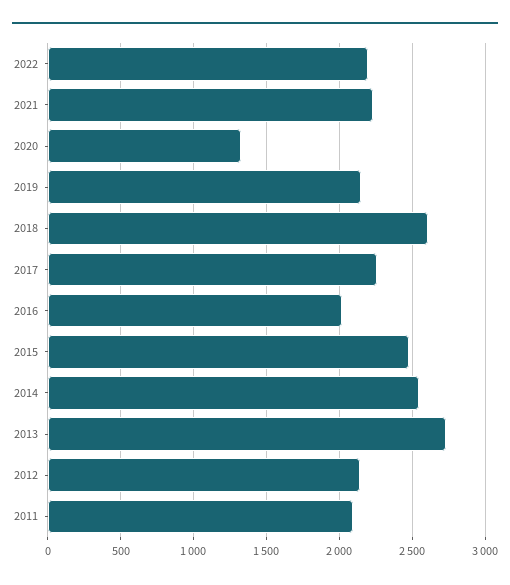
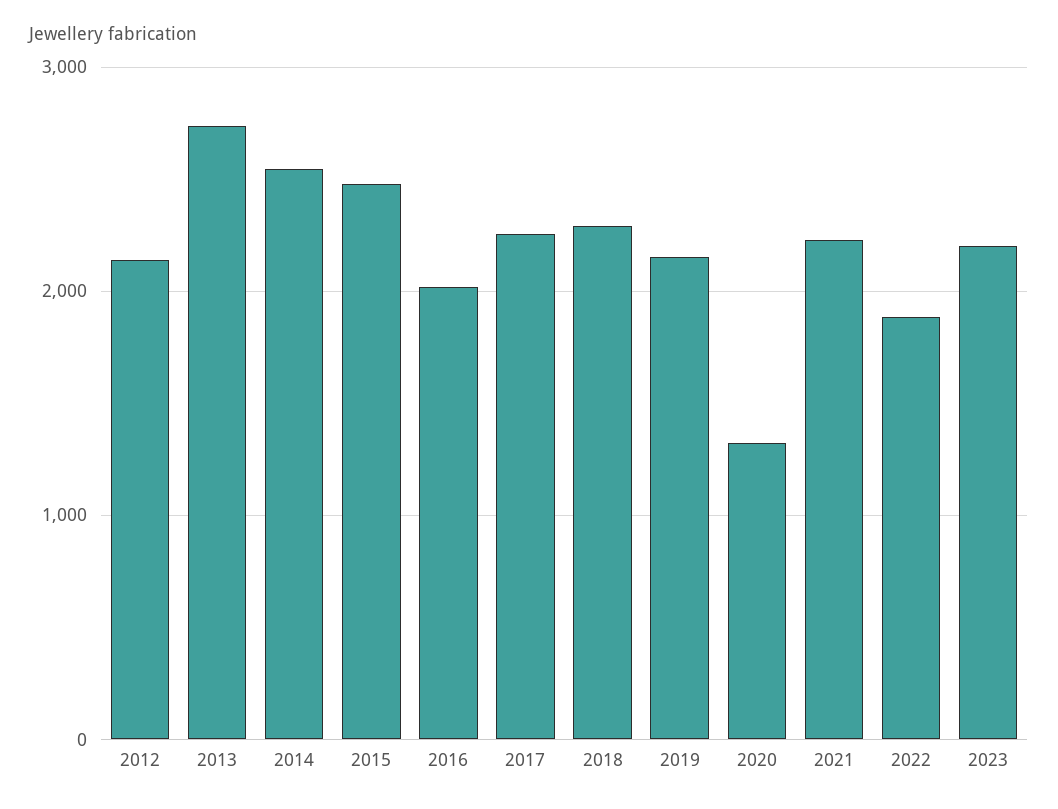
2022: 2200 -> 1900
2018: 2600 -> 2300
2011: 2100 -> none
2023: none -> 2200

